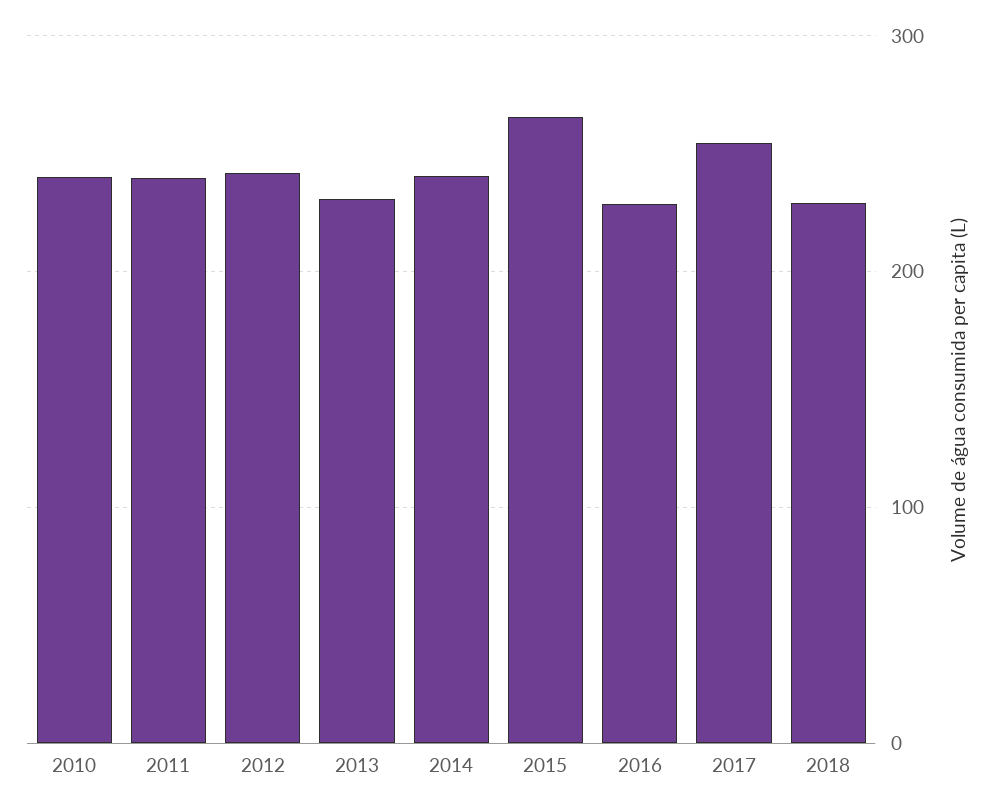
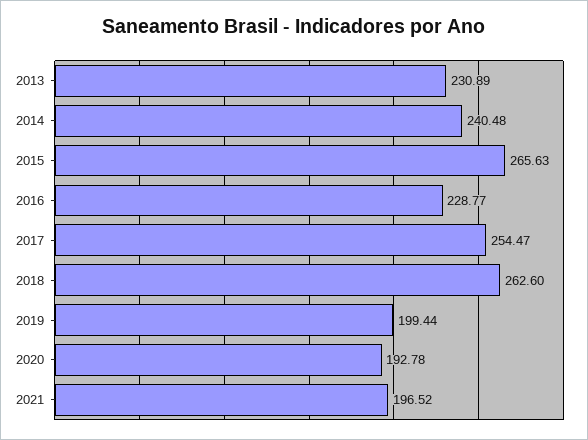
2010: 240 -> none
2011: 240 -> none
2012: 240 -> none
2018: 230 -> 262.6
2019: none -> 199.44
2020: none -> 192.78
2021: none -> 196.52

